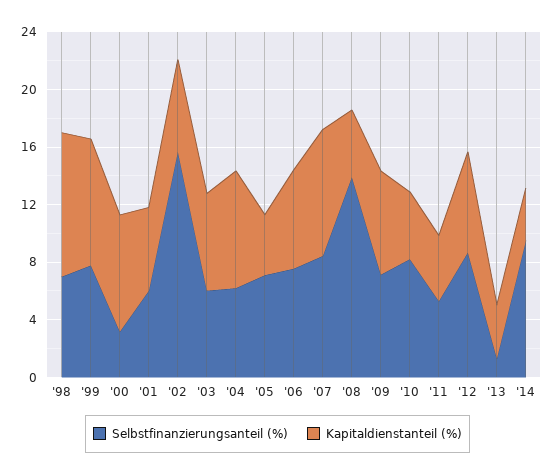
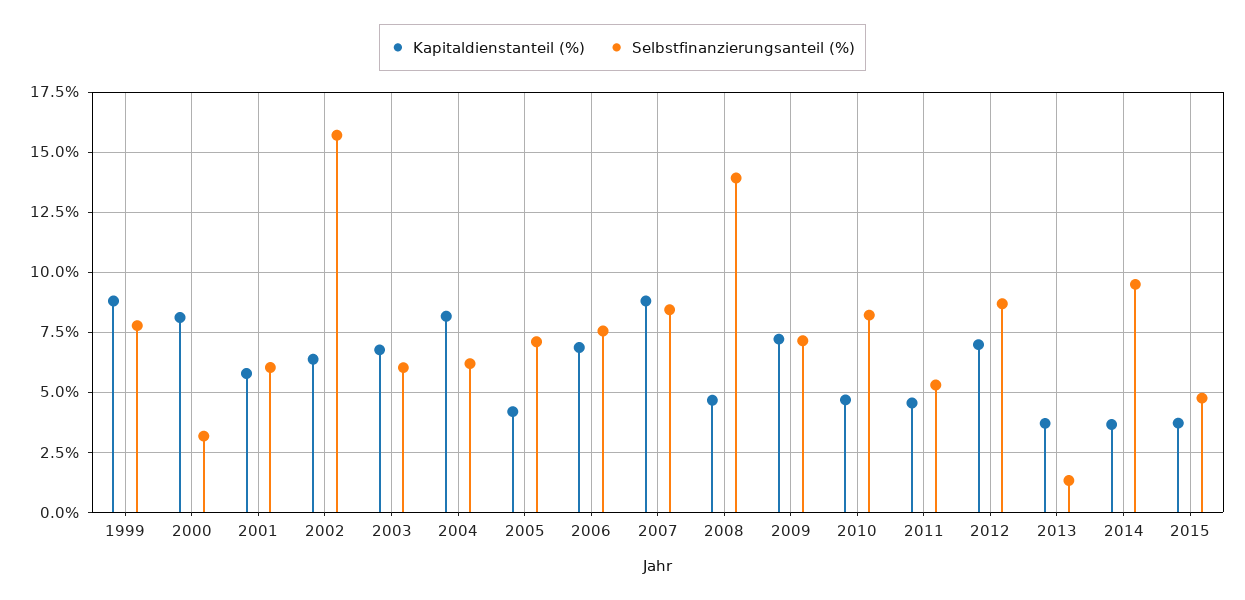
Selbstfinanzierungsanteil (%), '98: 7 -> none
Kapitaldienstanteil (%), '98: 10 -> none
Kapitaldienstanteil (%), 2015: none -> 3.75
Selbstfinanzierungsanteil (%), 2015: none -> 4.75

